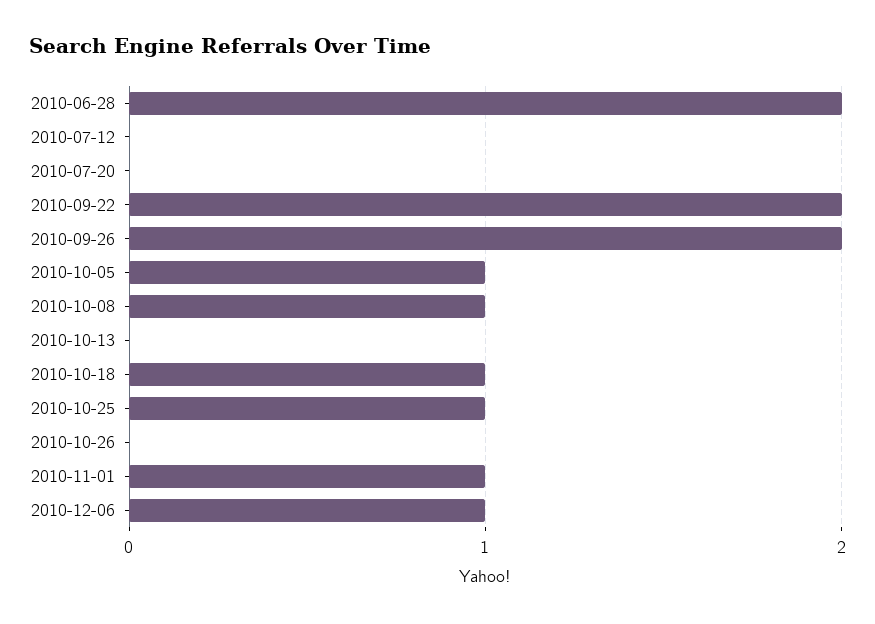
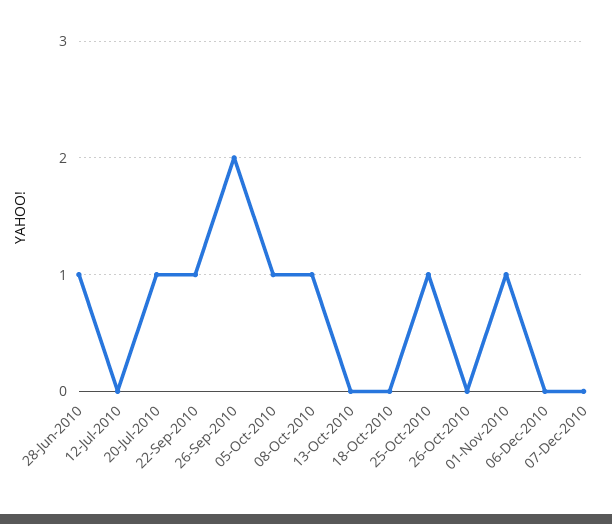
2010-06-28: 2 -> 1
2010-07-20: 0 -> 1
2010-09-22: 2 -> 1
2010-10-18: 1 -> 0
2010-12-06: 1 -> 0
07-Dec-2010: none -> 0

